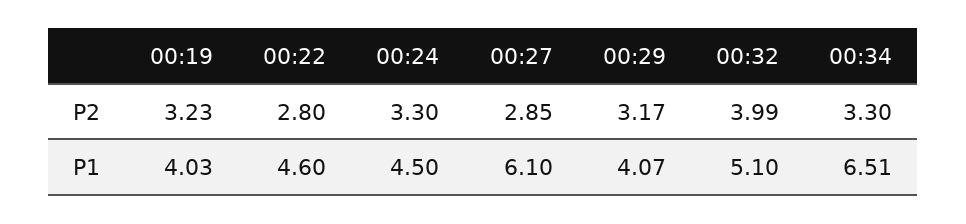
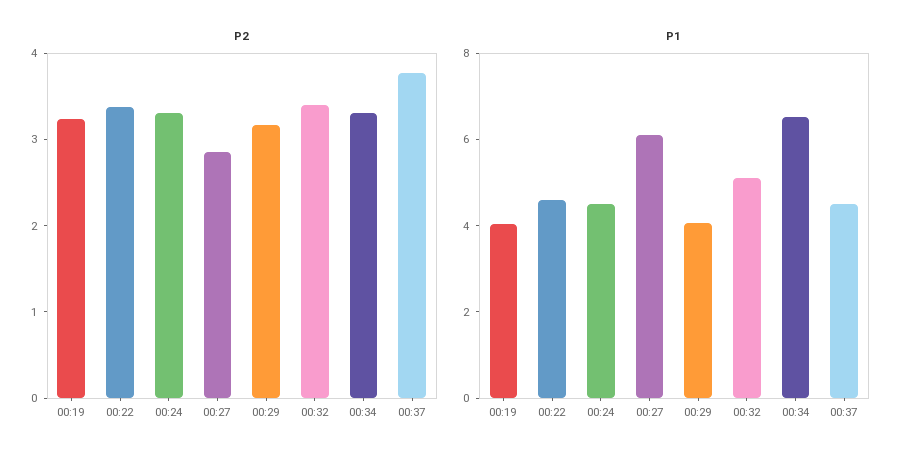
P2, 00:22: 2.8 -> 3.4
P2, 00:32: 3.99 -> 3.4
P2, 00:37: none -> 3.8
P1, 00:37: none -> 4.5

